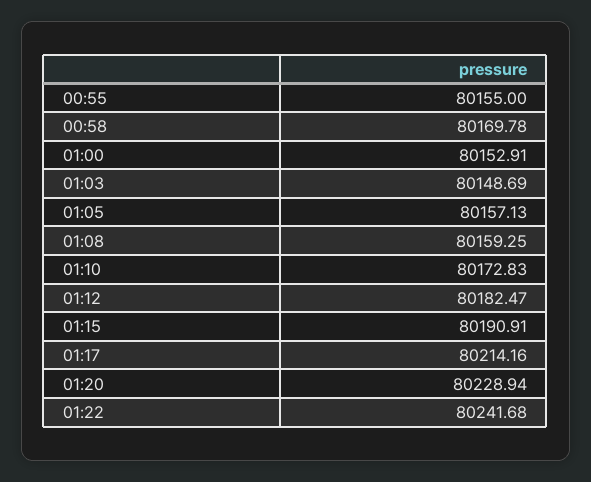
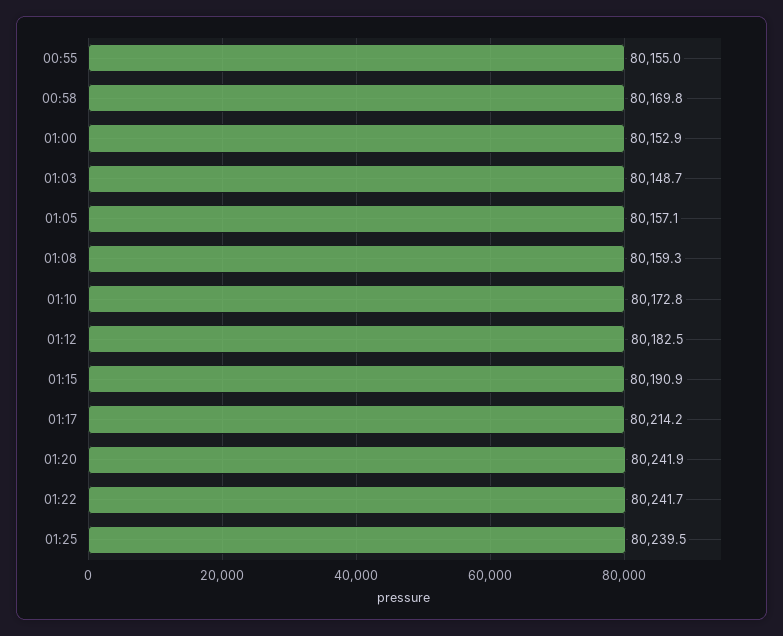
01:20: 80228.94 -> 80241.9
01:25: none -> 80239.5

